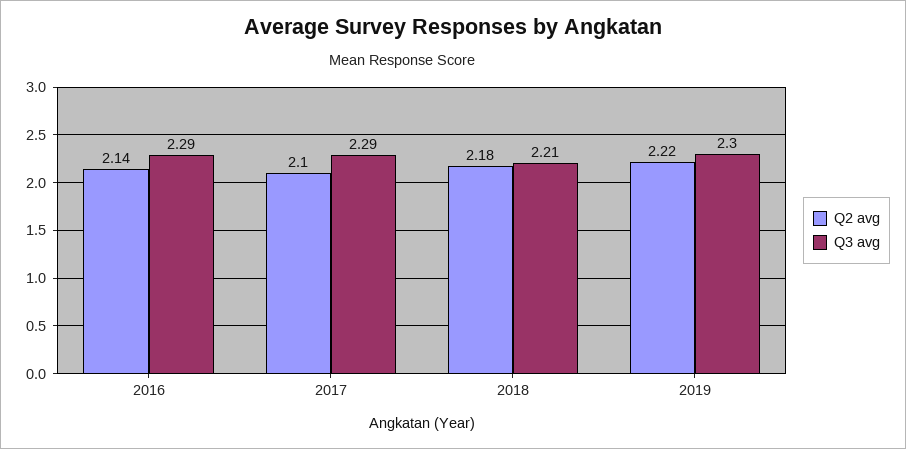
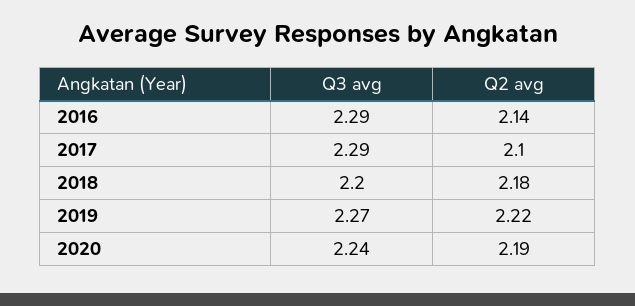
Q3 avg, 2018: 2.21 -> 2.2
Q3 avg, 2019: 2.3 -> 2.27
Q3 avg, 2020: none -> 2.24
Q2 avg, 2020: none -> 2.19

